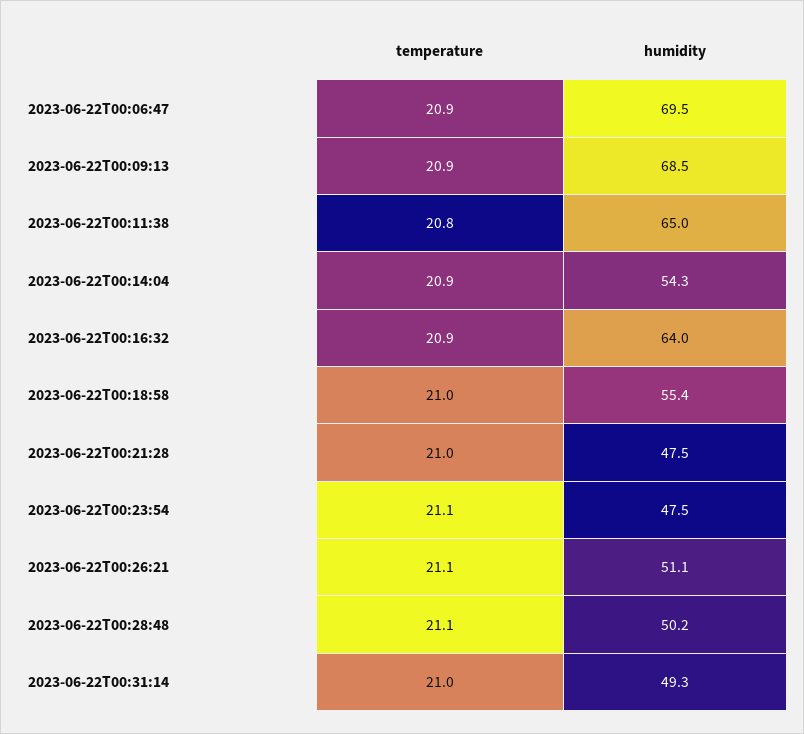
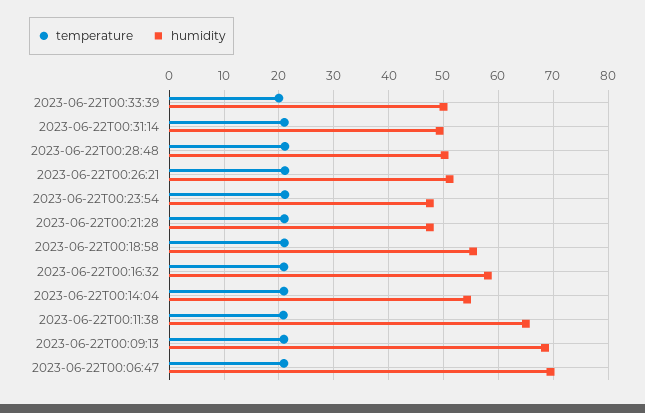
humidity, 2023-06-22T00:16:32: 64 -> 58
temperature, 2023-06-22T00:33:39: none -> 20
humidity, 2023-06-22T00:33:39: none -> 50

